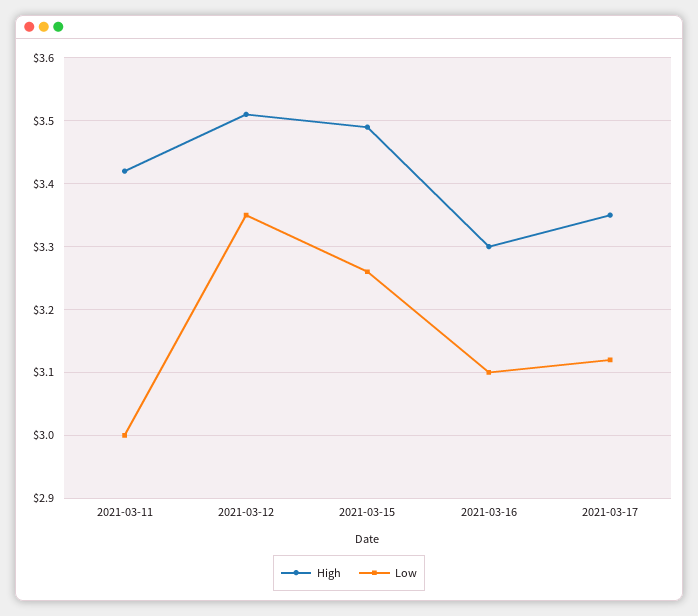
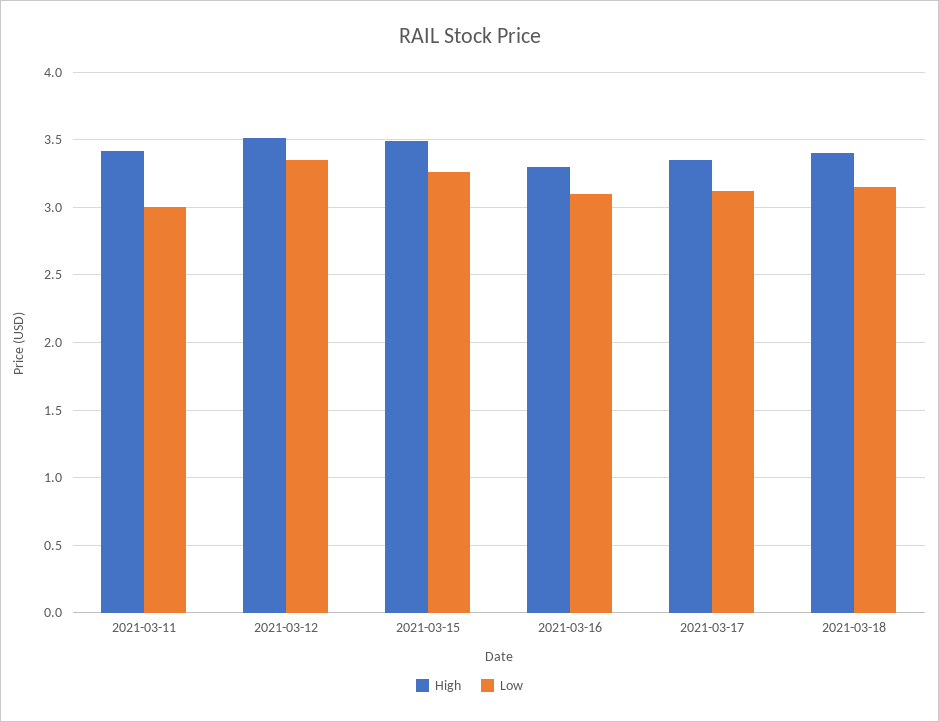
High, 2021-03-18: none -> 3.4
Low, 2021-03-18: none -> 3.15

